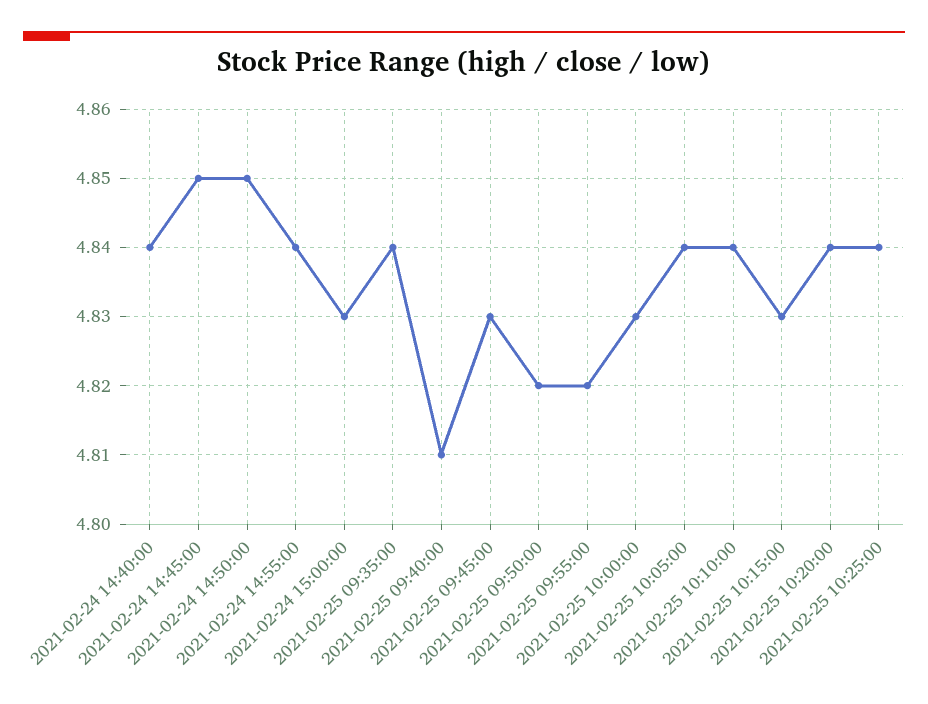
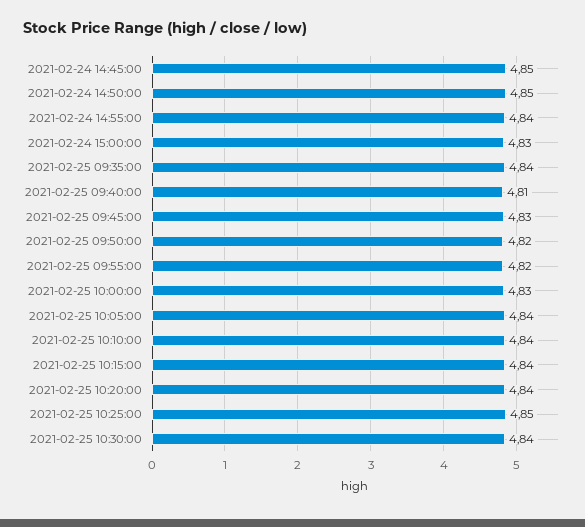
2021-02-24 14:40:00: 4.84 -> none
2021-02-25 10:15:00: 4.83 -> 4.84
2021-02-25 10:25:00: 4.84 -> 4.85
2021-02-25 10:30:00: none -> 4.84

